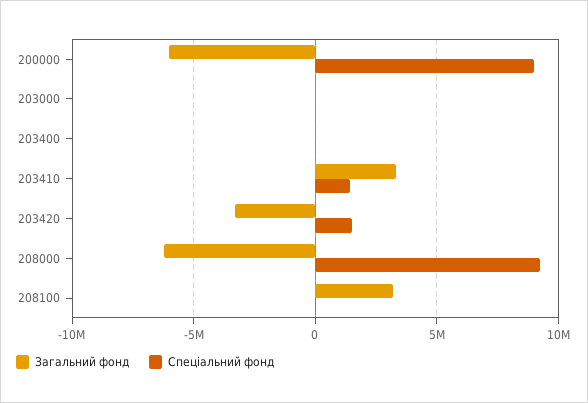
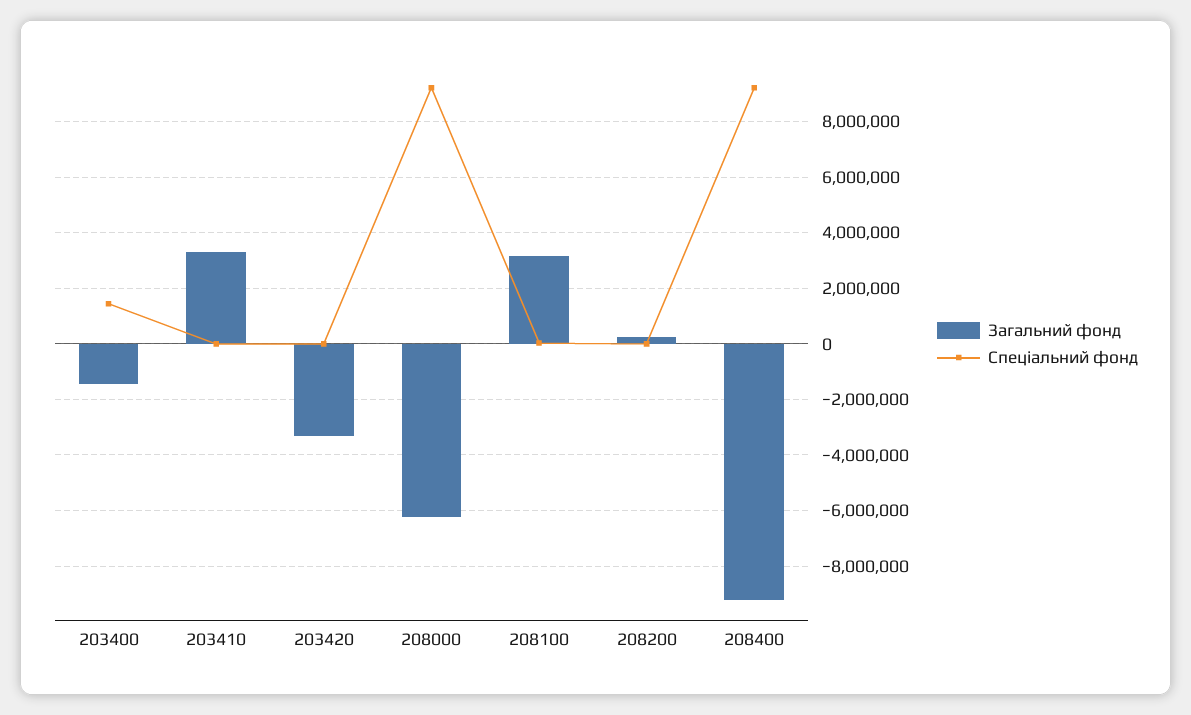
Загальний фонд, 200000: -6000000 -> none
Спеціальний фонд, 200000: 9000000 -> none
Загальний фонд, 203000: 0 -> none
Спеціальний фонд, 203000: 0 -> none
Загальний фонд, 203400: 0 -> -1500000
Спеціальний фонд, 203400: 0 -> 1500000
Спеціальний фонд, 203410: 1500000 -> 0
Спеціальний фонд, 203420: 1500000 -> 0
Загальний фонд, 208200: none -> 250000
Спеціальний фонд, 208200: none -> 0
Загальний фонд, 208400: none -> -9250000
Спеціальний фонд, 208400: none -> 9250000

